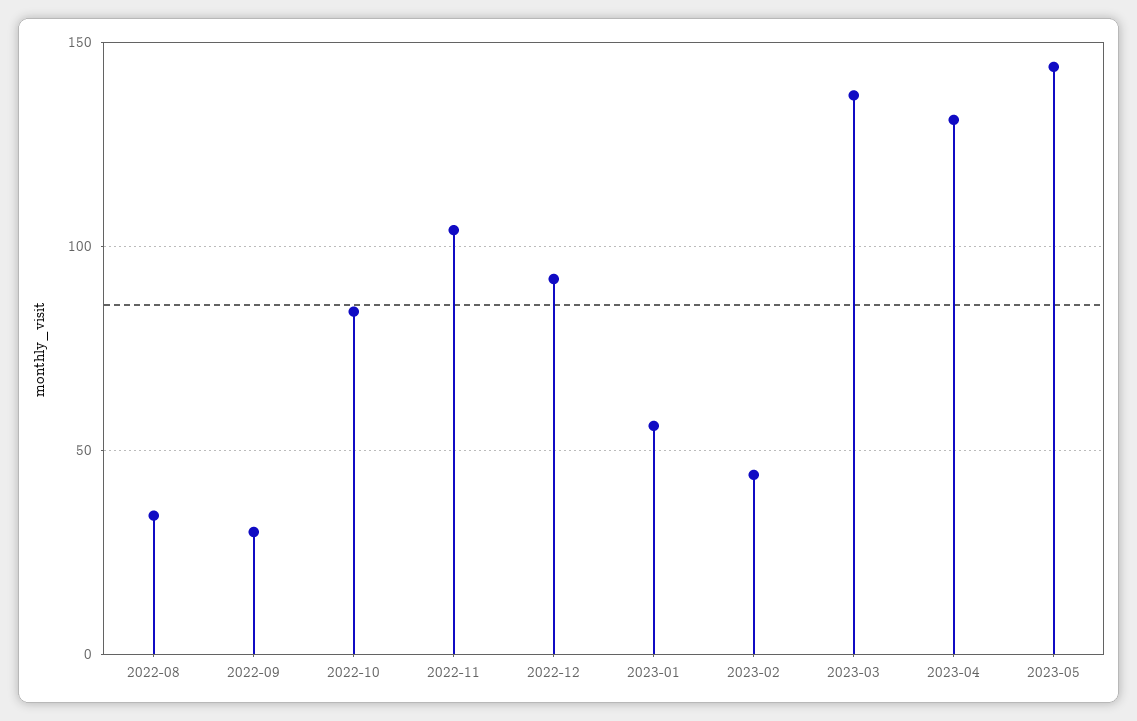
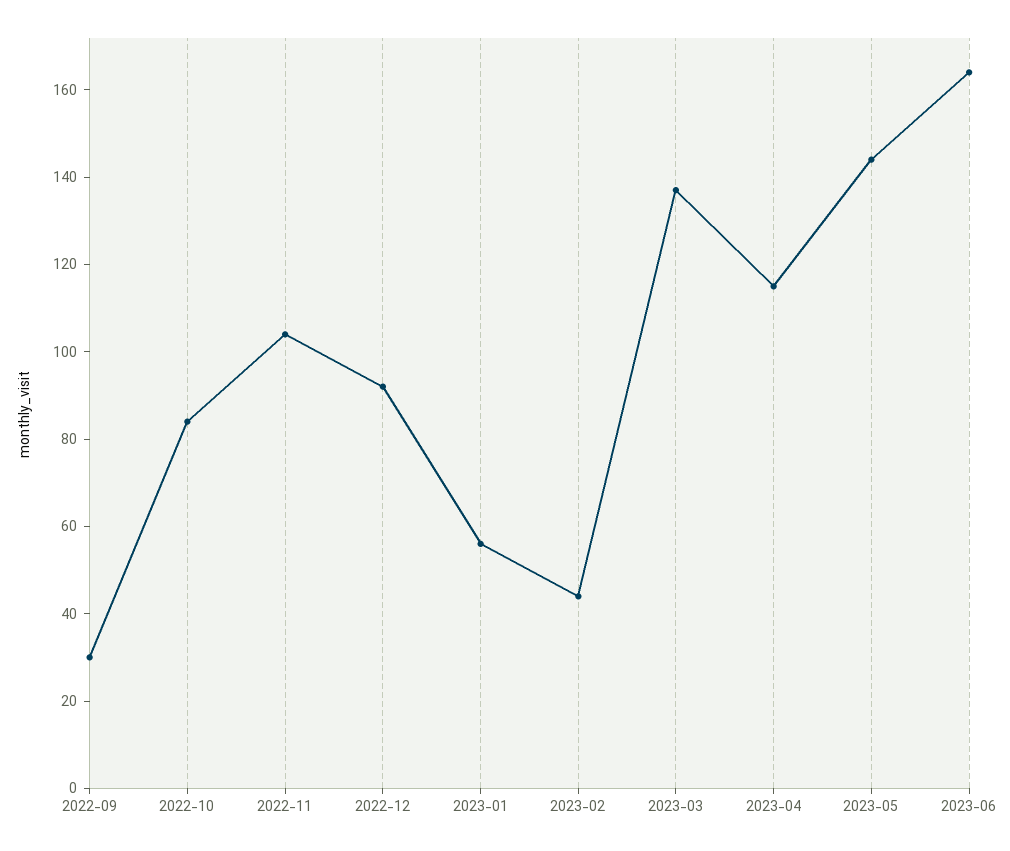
2022-08: 35 -> none
2023-04: 130 -> 115
2023-06: none -> 165

